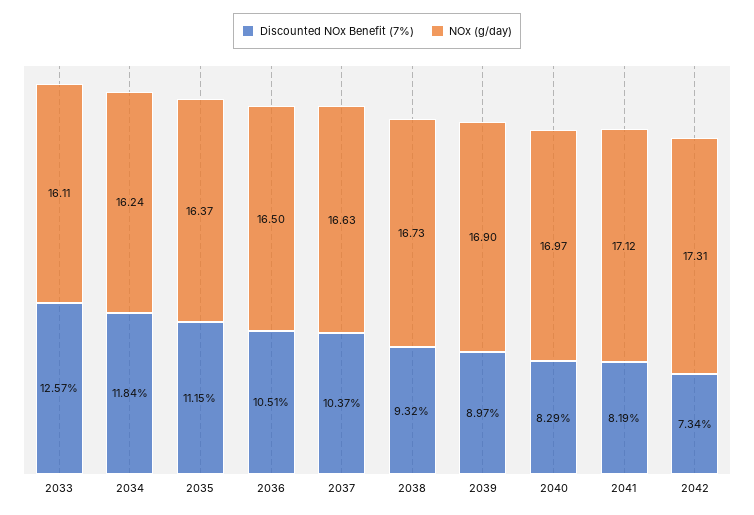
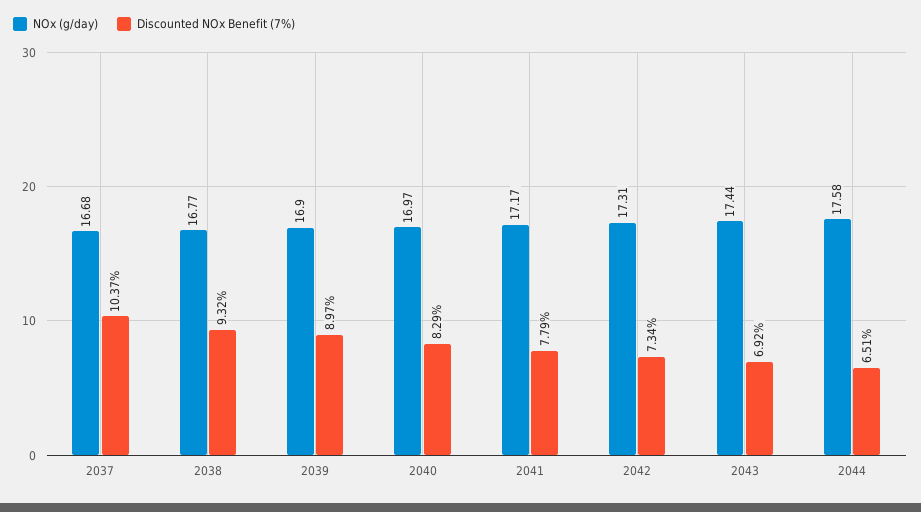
Discounted NOx Benefit (7%), 2033: 12.57 -> none
NOx (g/day), 2033: 16.11 -> none
Discounted NOx Benefit (7%), 2034: 11.84 -> none
NOx (g/day), 2034: 16.24 -> none
Discounted NOx Benefit (7%), 2035: 11.15 -> none
NOx (g/day), 2035: 16.37 -> none
Discounted NOx Benefit (7%), 2036: 10.51 -> none
NOx (g/day), 2036: 16.5 -> none
NOx (g/day), 2037: 16.63 -> 16.68
NOx (g/day), 2038: 16.73 -> 16.77
Discounted NOx Benefit (7%), 2041: 8.19 -> 7.79
NOx (g/day), 2041: 17.12 -> 17.17
NOx (g/day), 2043: none -> 17.44
Discounted NOx Benefit (7%), 2043: none -> 6.92
NOx (g/day), 2044: none -> 17.58
Discounted NOx Benefit (7%), 2044: none -> 6.51

